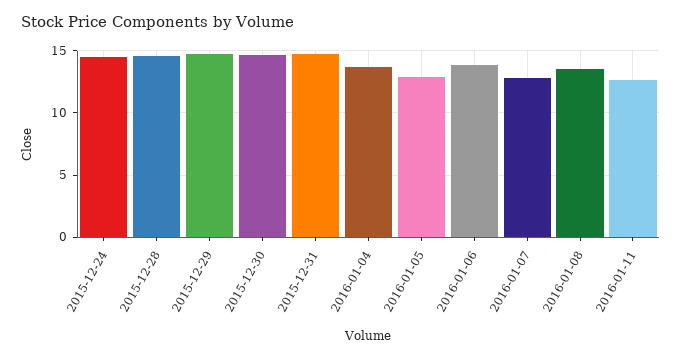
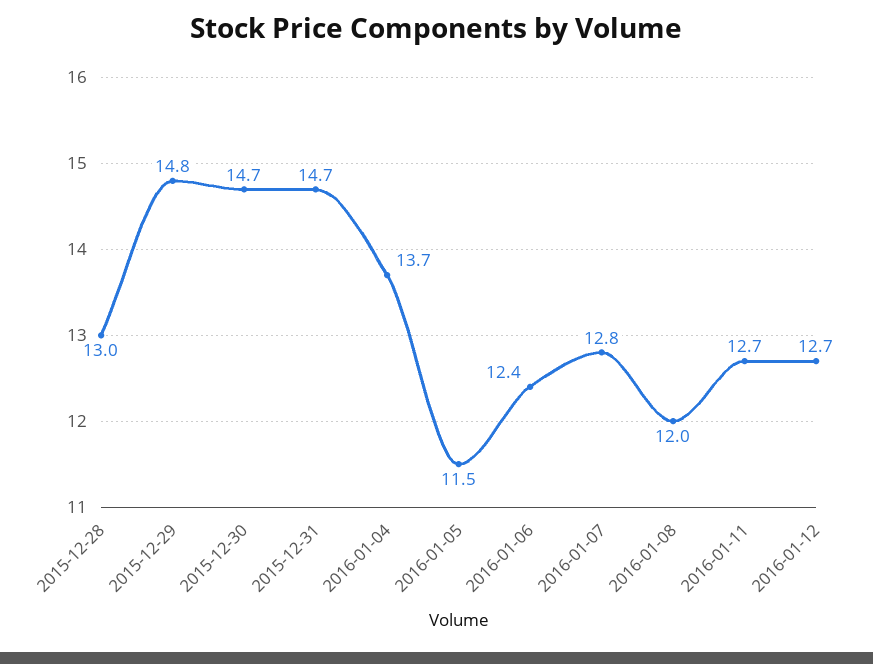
2015-12-24: 14.5 -> none
2015-12-28: 14.5 -> 13
2016-01-05: 13 -> 11.5
2016-01-06: 14 -> 12.4
2016-01-08: 13.5 -> 12
2016-01-12: none -> 12.7

